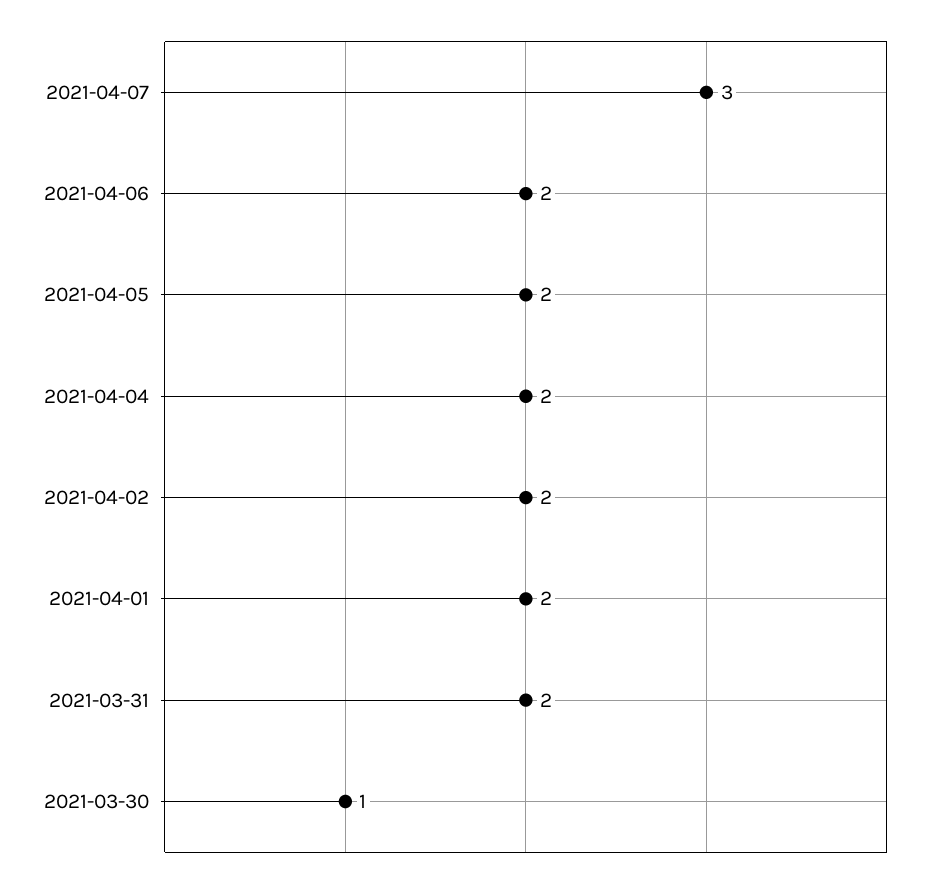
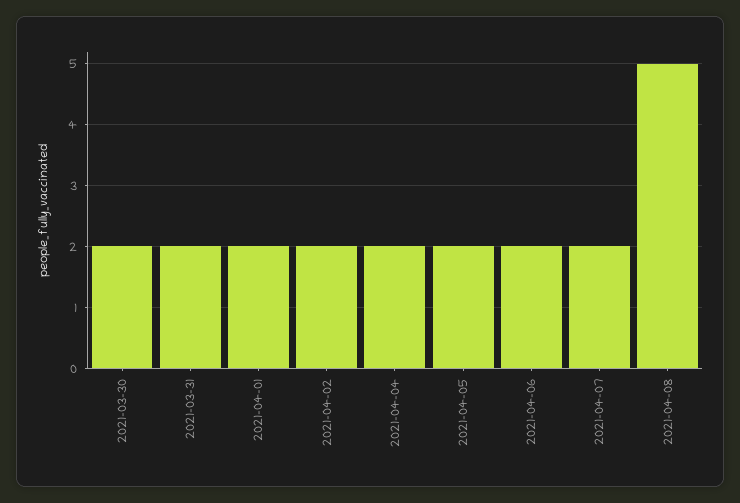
2021-04-07: 3 -> 2
2021-03-30: 1 -> 2
2021-04-08: none -> 5

